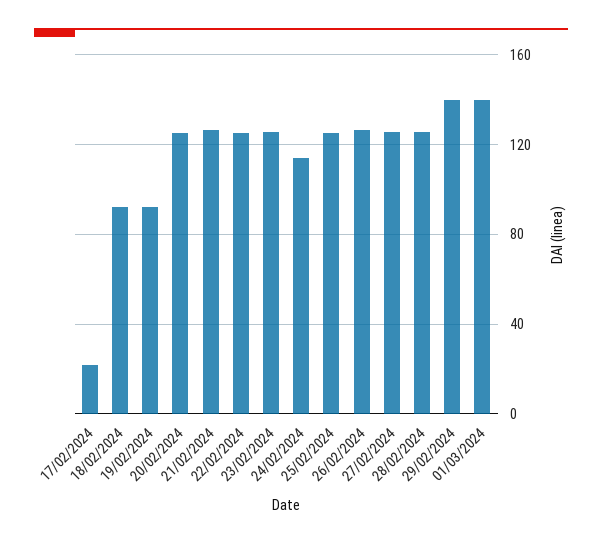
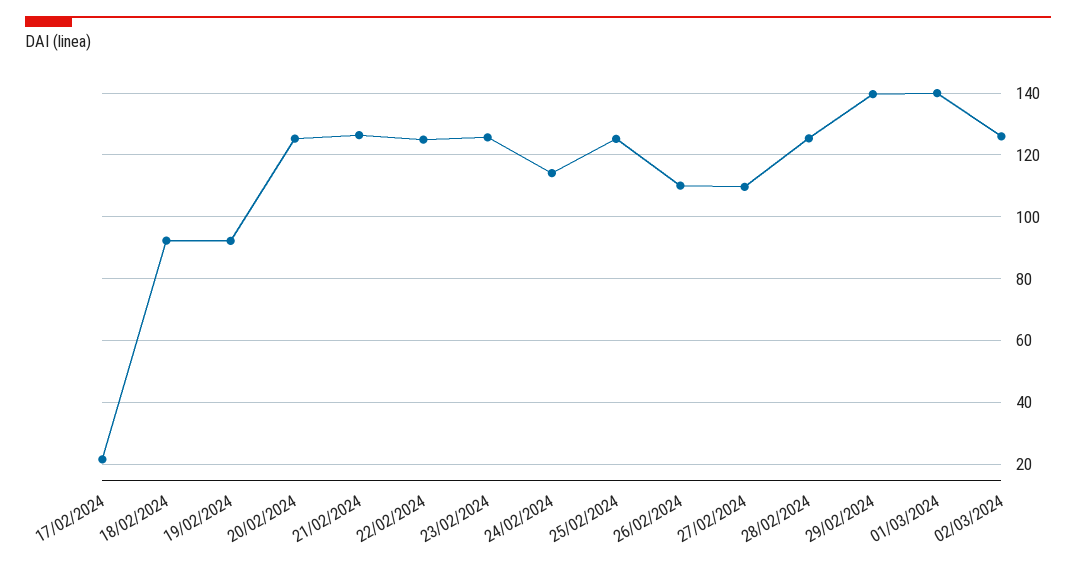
26/02/2024: 125 -> 110
27/02/2024: 125 -> 110
02/03/2024: none -> 126

